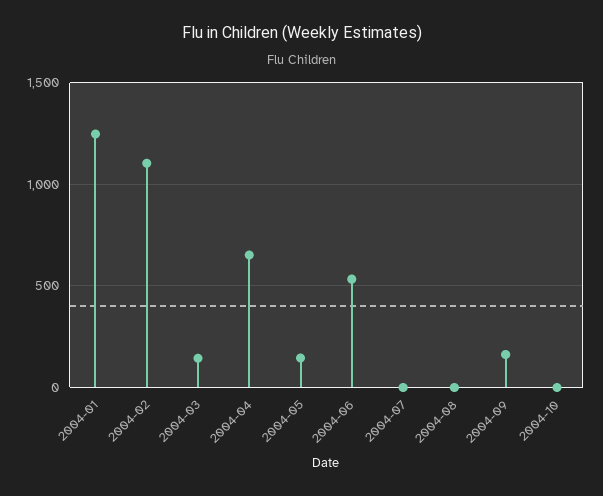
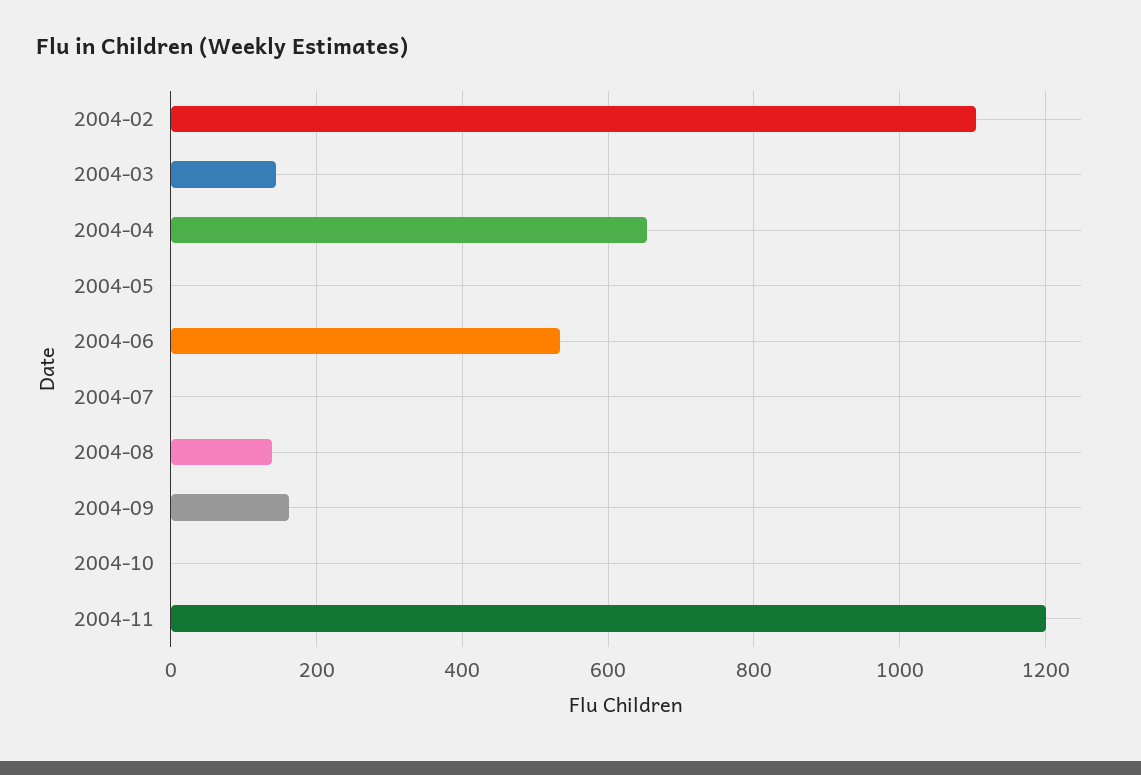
2004-01: 1250 -> none
2004-05: 150 -> 0
2004-08: 0 -> 140
2004-11: none -> 1200

